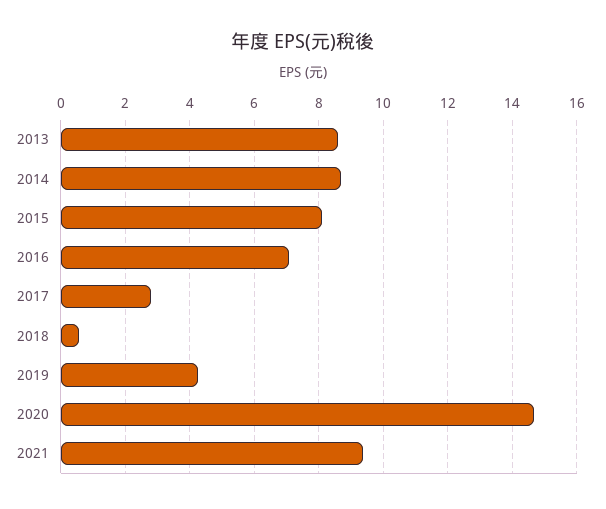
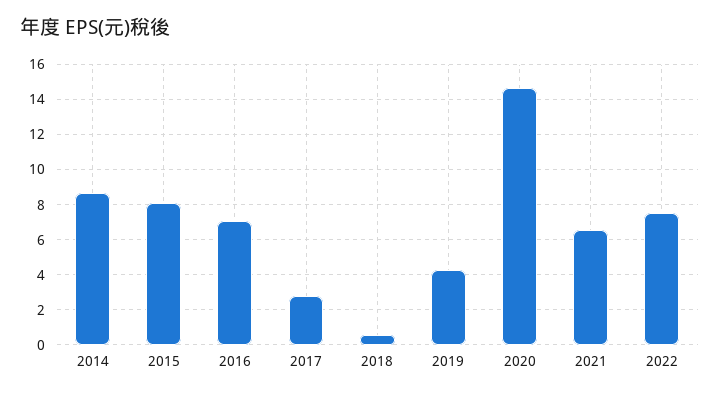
2013: 8.6 -> none
2021: 9.4 -> 6.5
2022: none -> 7.5

